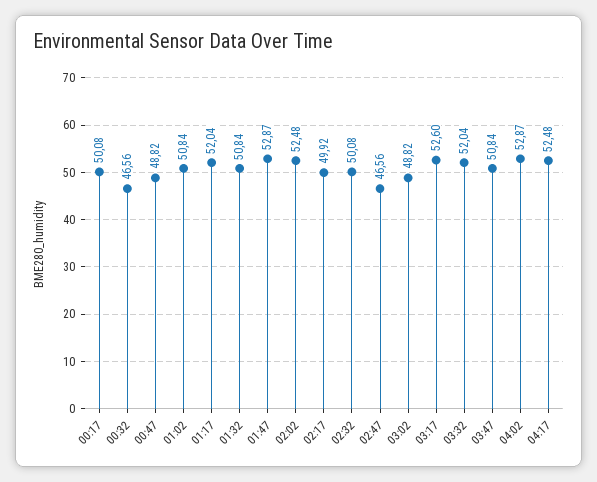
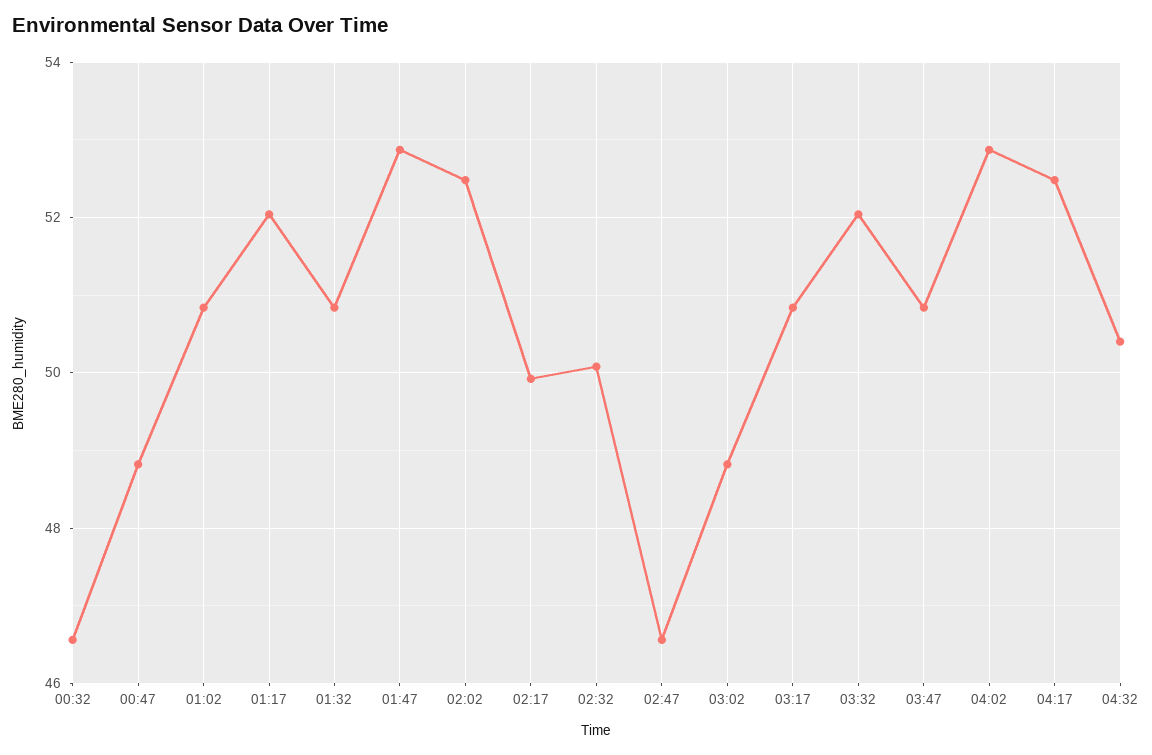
00:17: 50.08 -> none
03:17: 52.6 -> 50.8
04:32: none -> 50.4

